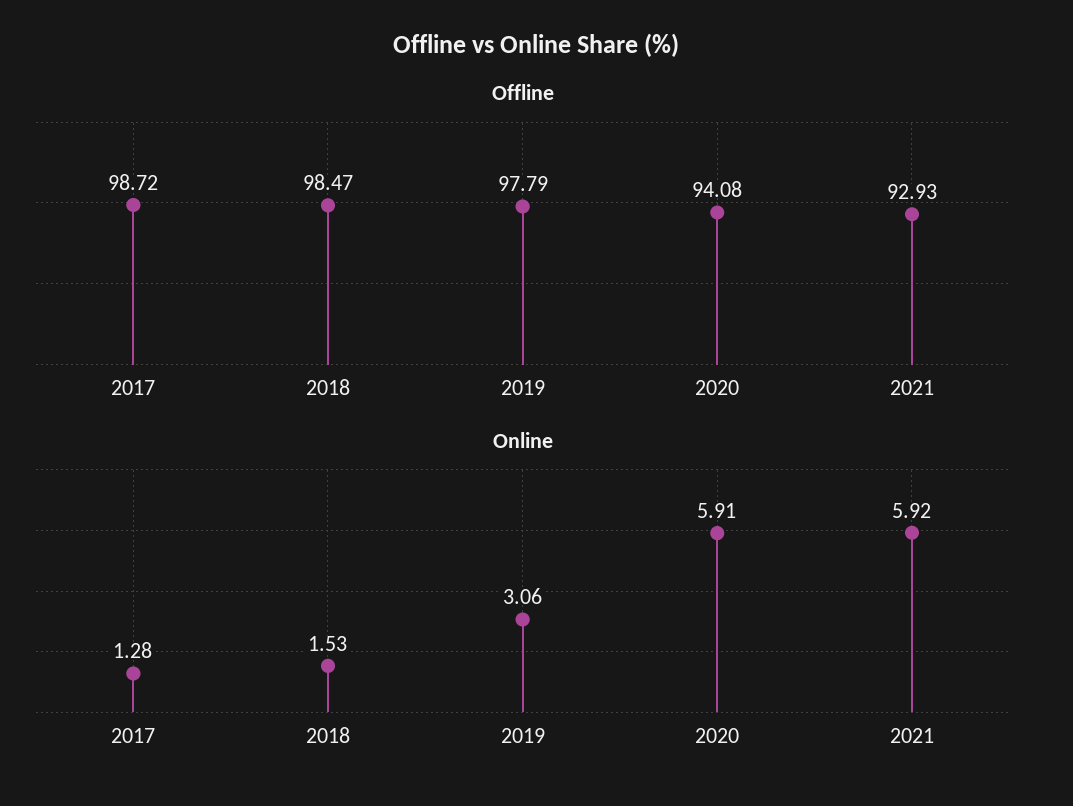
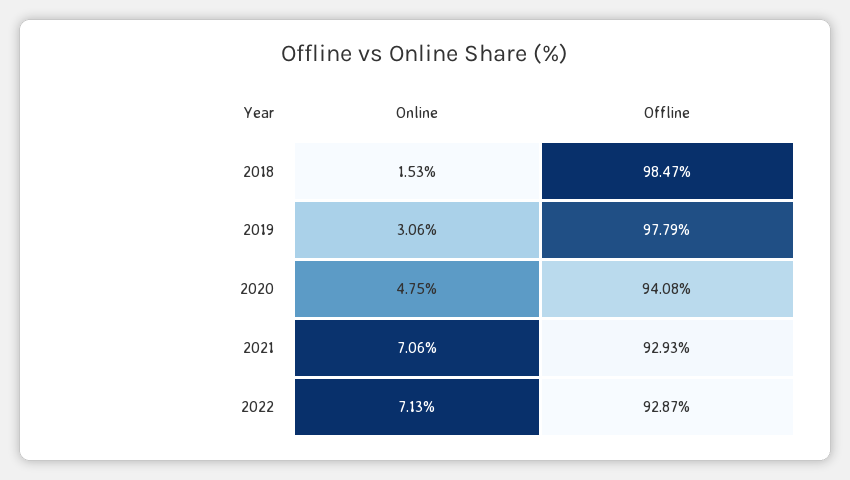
Offline, 2017: 98.72 -> none
Online, 2017: 1.28 -> none
Online, 2020: 5.91 -> 4.75
Online, 2021: 5.92 -> 7.06
Online, 2022: none -> 7.13
Offline, 2022: none -> 92.87

